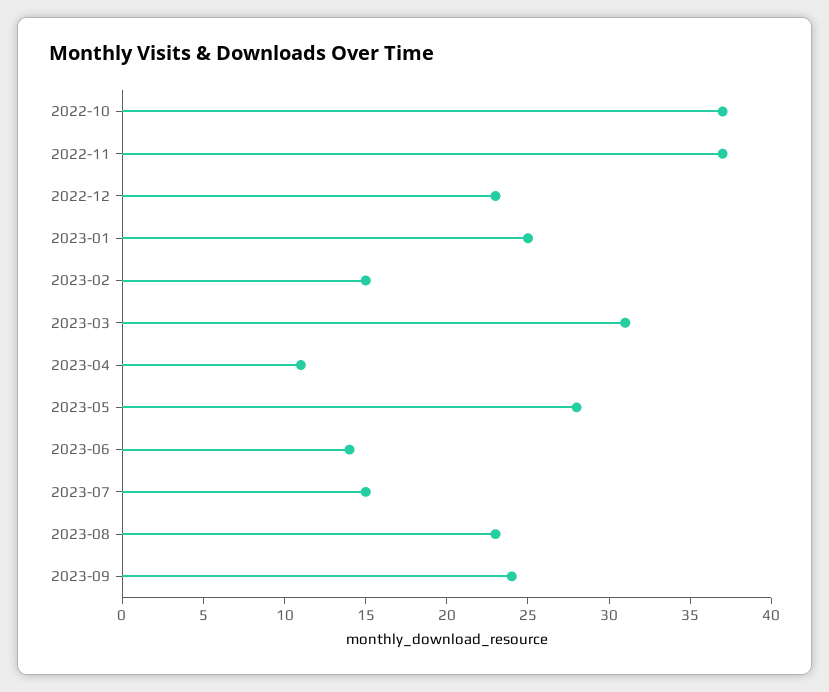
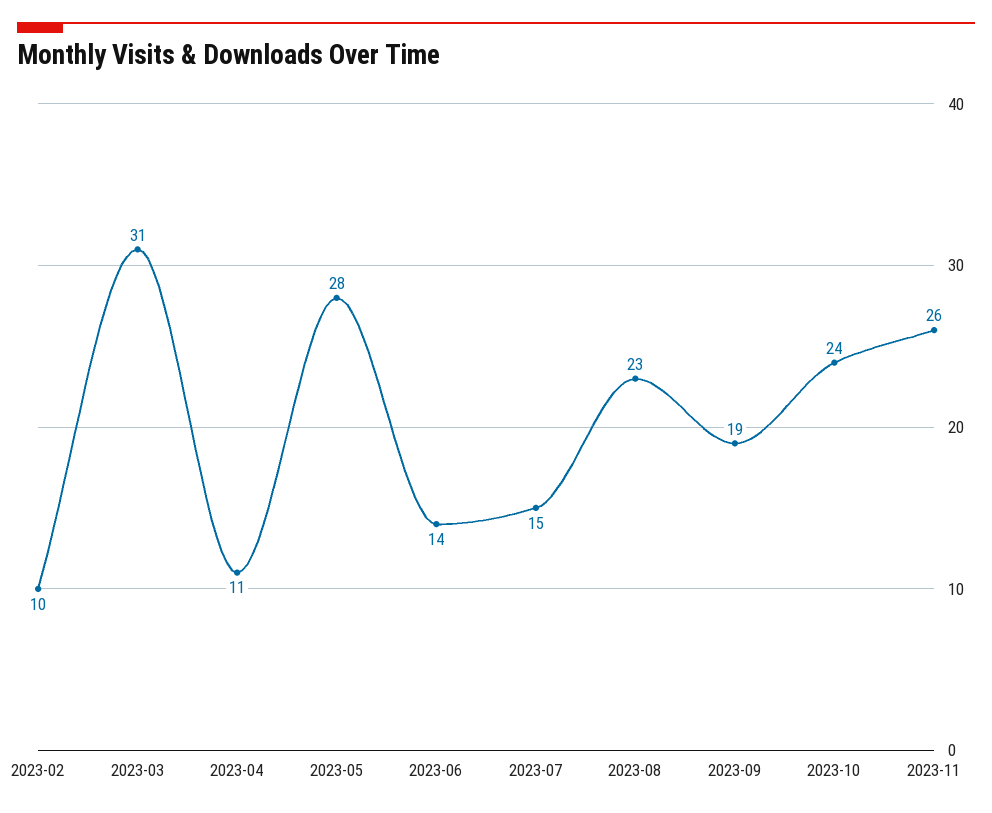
2022-10: 37 -> none
2022-11: 37 -> none
2022-12: 23 -> none
2023-01: 25 -> none
2023-02: 15 -> 10
2023-09: 24 -> 19
2023-10: none -> 24
2023-11: none -> 26

